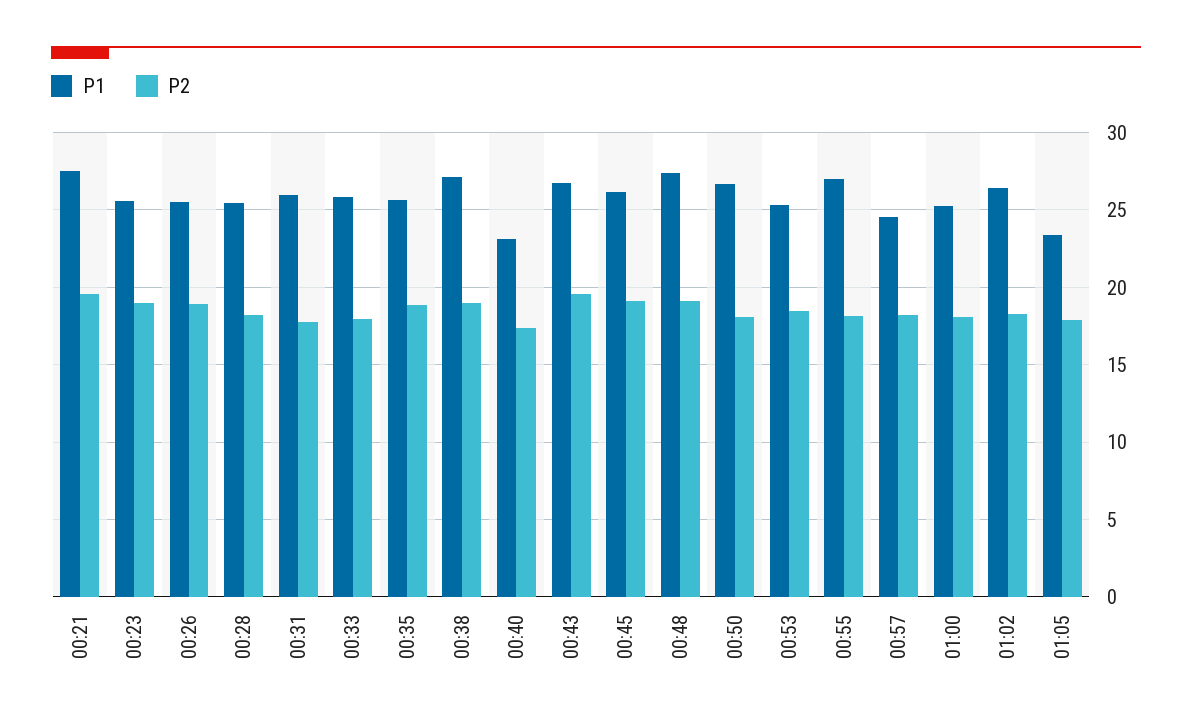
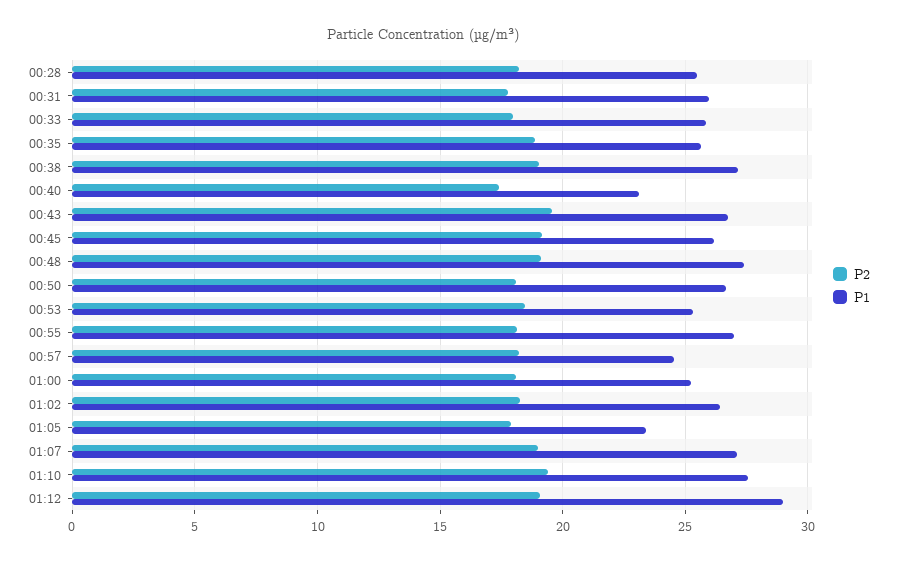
P1, 00:21: 27.5 -> none
P2, 00:21: 19.5 -> none
P1, 00:23: 25.5 -> none
P2, 00:23: 19 -> none
P1, 00:26: 25.5 -> none
P2, 00:26: 19 -> none
P2, 01:07: none -> 19
P1, 01:07: none -> 27
P2, 01:10: none -> 19.5
P1, 01:10: none -> 27.5
P2, 01:12: none -> 19
P1, 01:12: none -> 29

